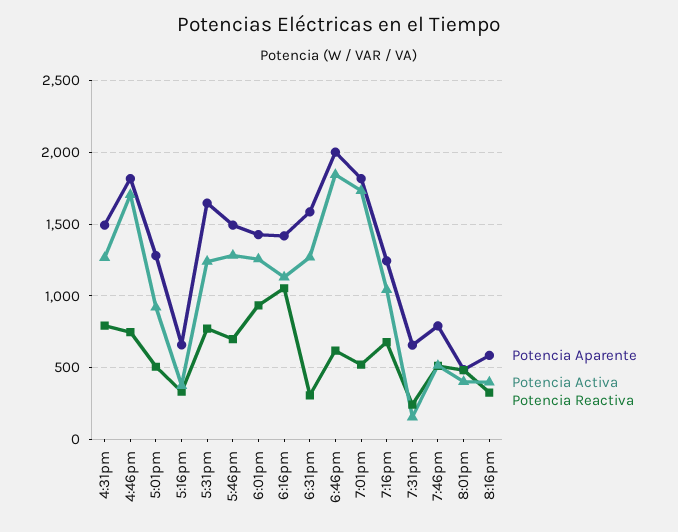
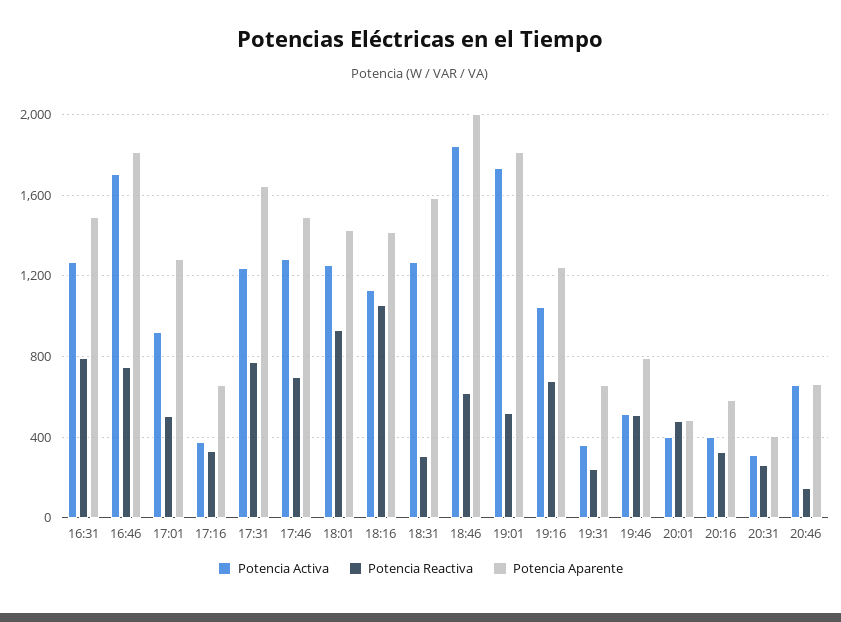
Potencia Activa, 7:31pm: 150 -> 350
Potencia Activa, 20:31: none -> 300
Potencia Reactiva, 20:31: none -> 250
Potencia Aparente, 20:31: none -> 400
Potencia Activa, 20:46: none -> 650
Potencia Reactiva, 20:46: none -> 150
Potencia Aparente, 20:46: none -> 650

